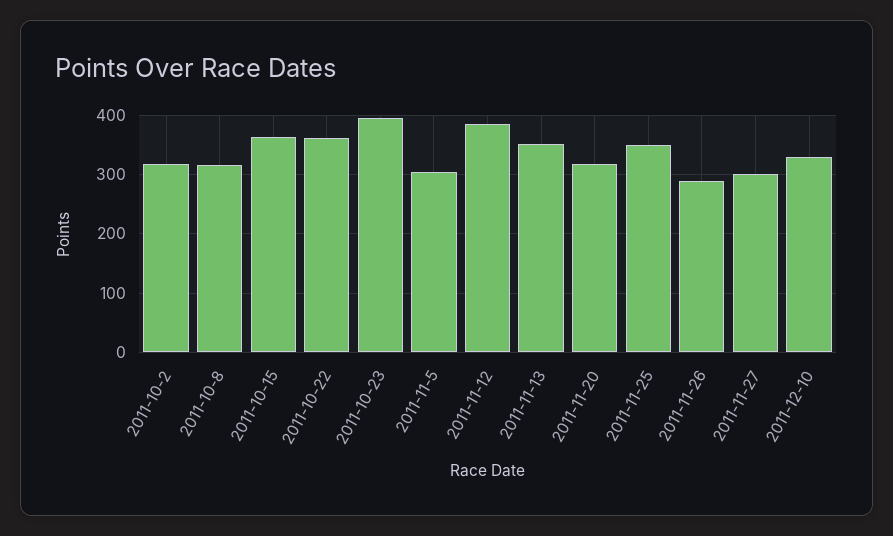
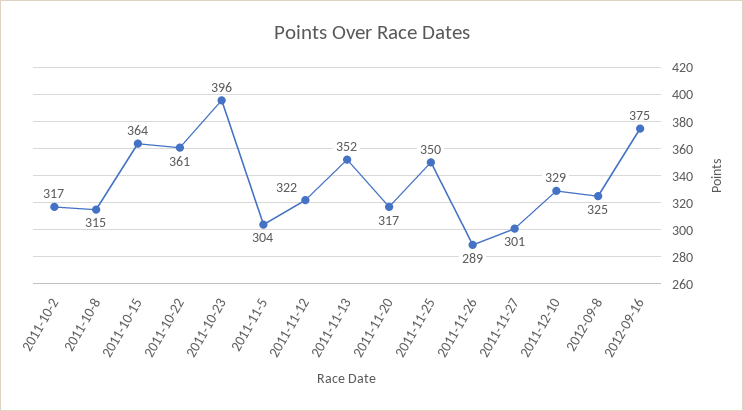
2011-11-12: 380 -> 322
2012-09-8: none -> 325
2012-09-16: none -> 375

